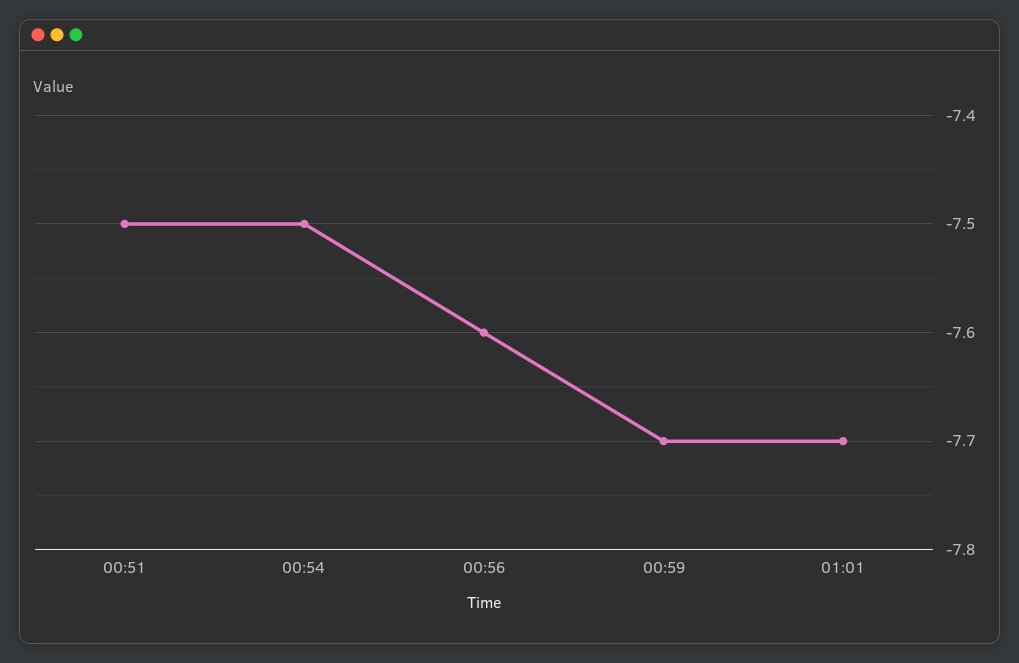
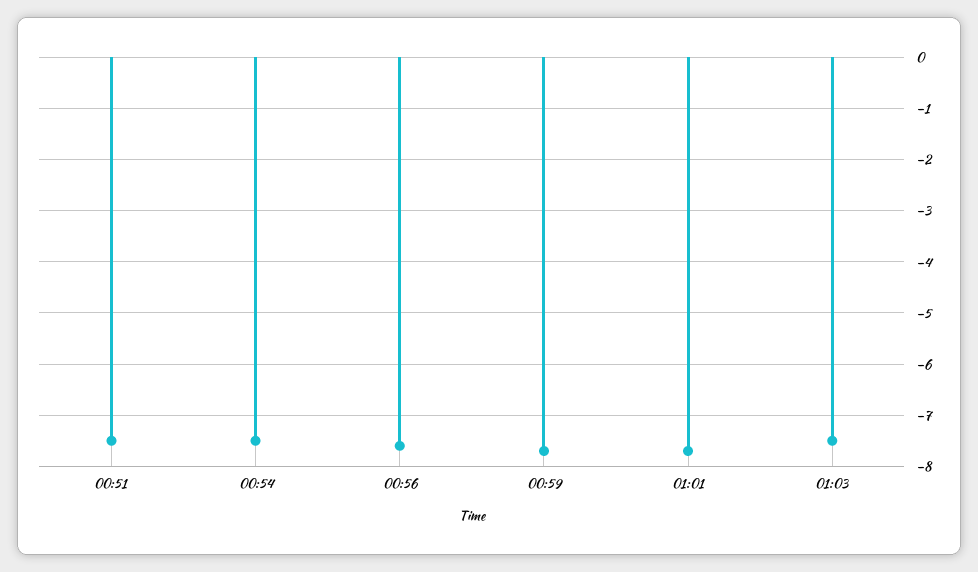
01:03: none -> -7.5

